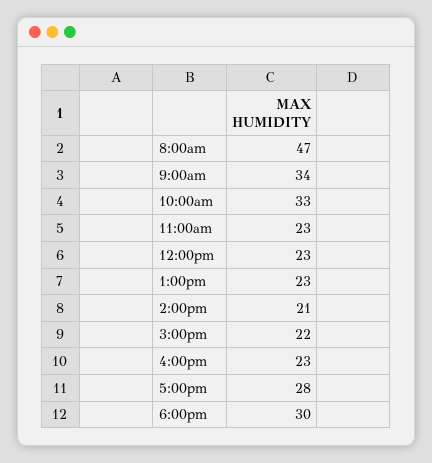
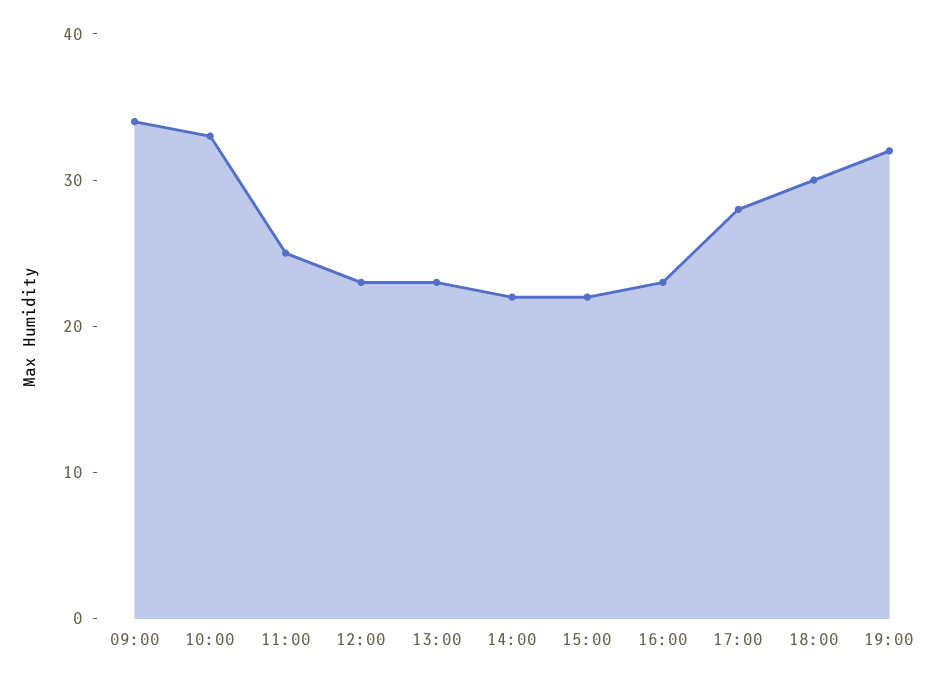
8:00am: 47 -> none
11:00am: 23 -> 25
2:00pm: 21 -> 22
19:00: none -> 32

